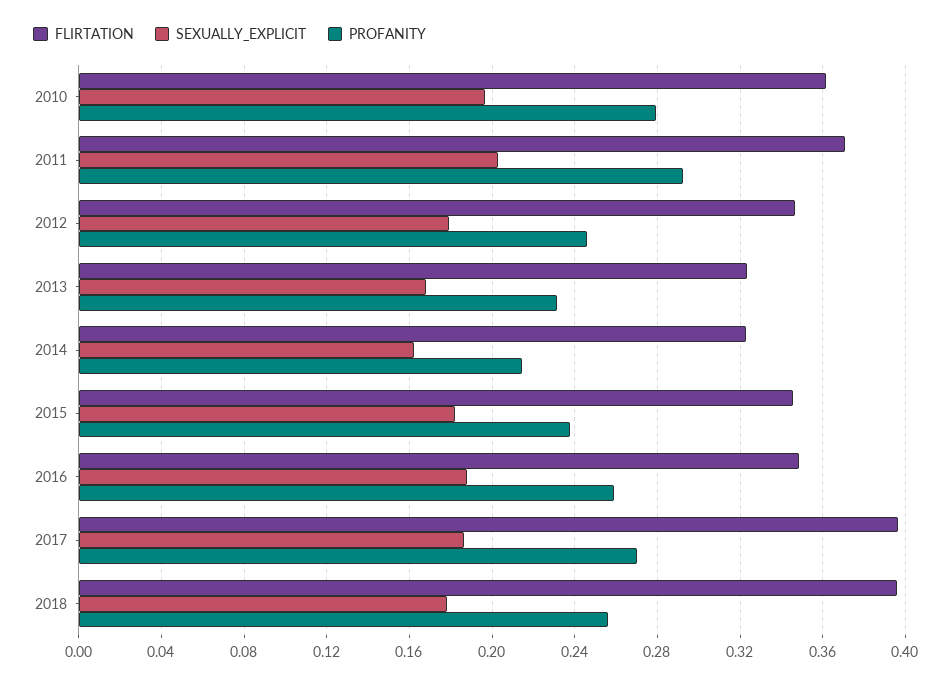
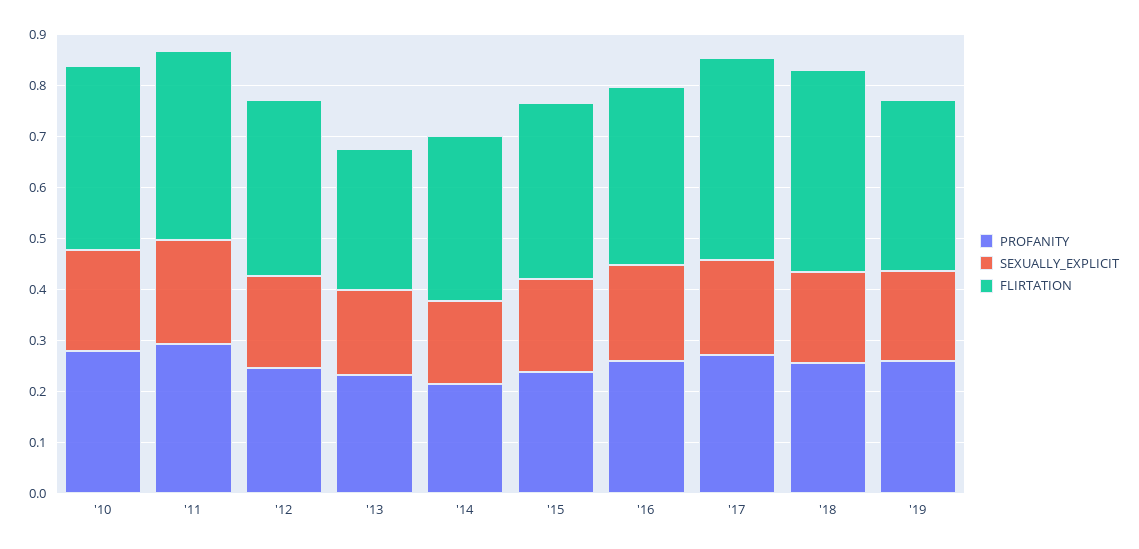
FLIRTATION, 2013: 0.325 -> 0.28
PROFANITY, '19: none -> 0.26
SEXUALLY_EXPLICIT, '19: none -> 0.18
FLIRTATION, '19: none -> 0.34

